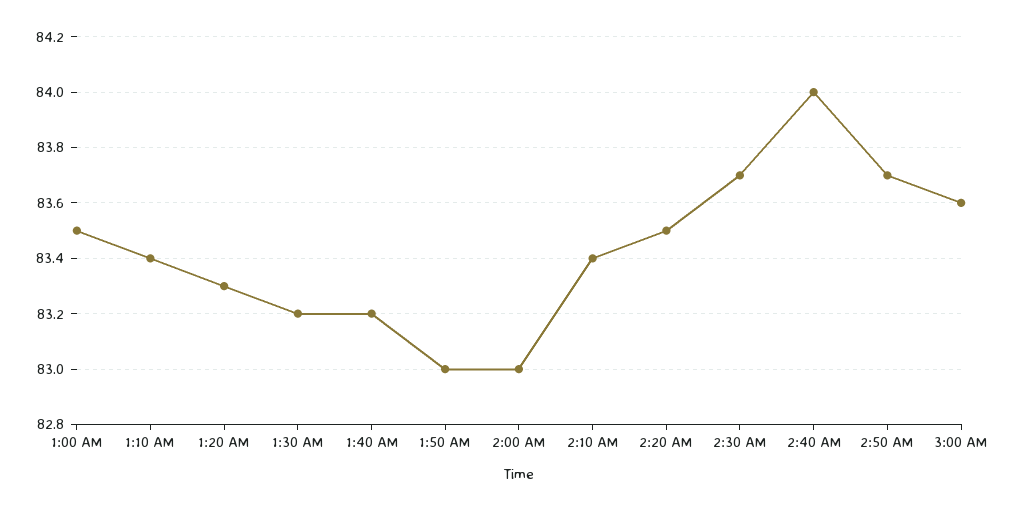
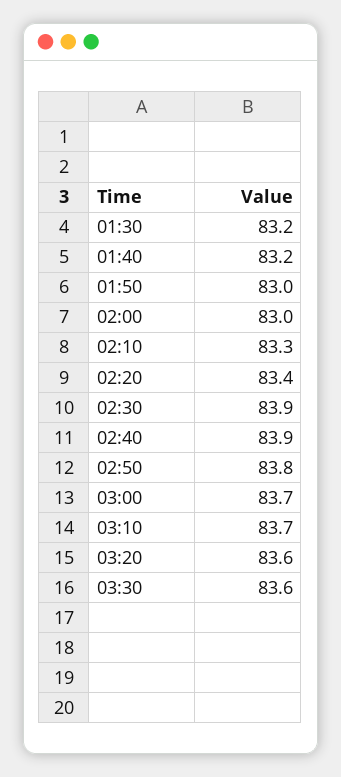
1:00 AM: 83.5 -> none
1:10 AM: 83.4 -> none
1:20 AM: 83.3 -> none
2:10 AM: 83.4 -> 83.3
2:20 AM: 83.5 -> 83.4
2:30 AM: 83.7 -> 83.9
2:40 AM: 84 -> 83.9
2:50 AM: 83.7 -> 83.8
3:00 AM: 83.6 -> 83.7
03:10: none -> 83.7
03:20: none -> 83.6
03:30: none -> 83.6

